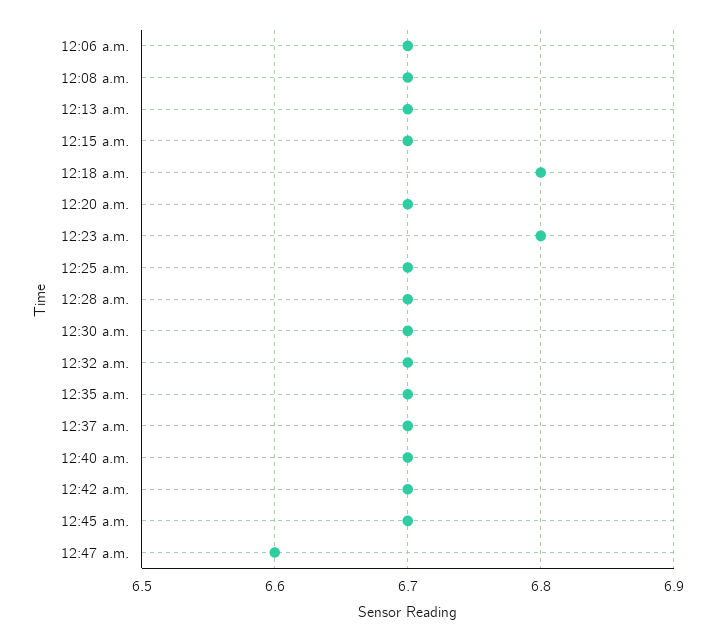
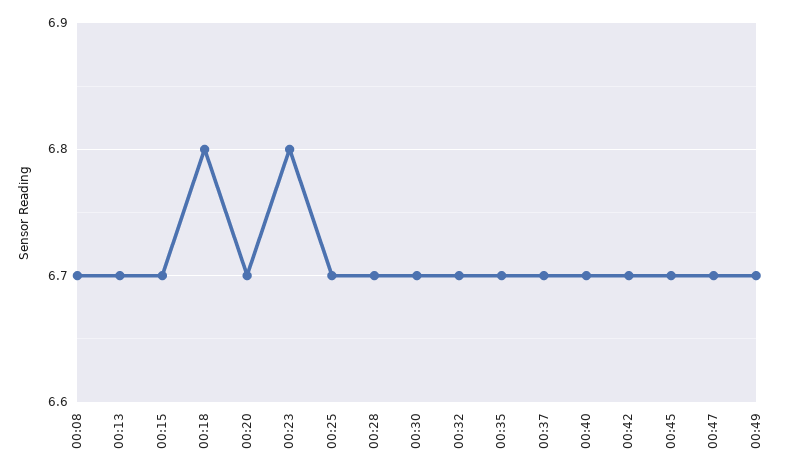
12:06 a.m.: 6.7 -> none
12:47 a.m.: 6.6 -> 6.7
00:49: none -> 6.7

